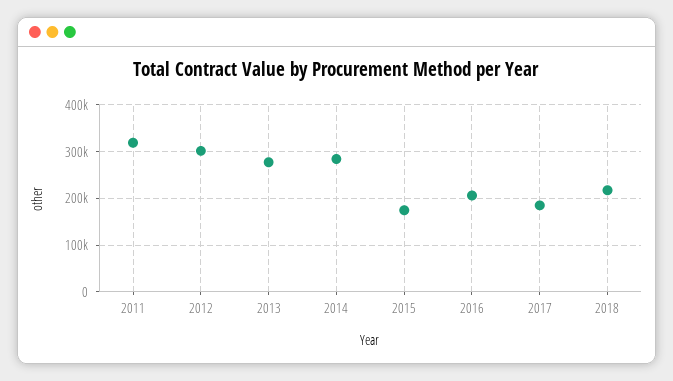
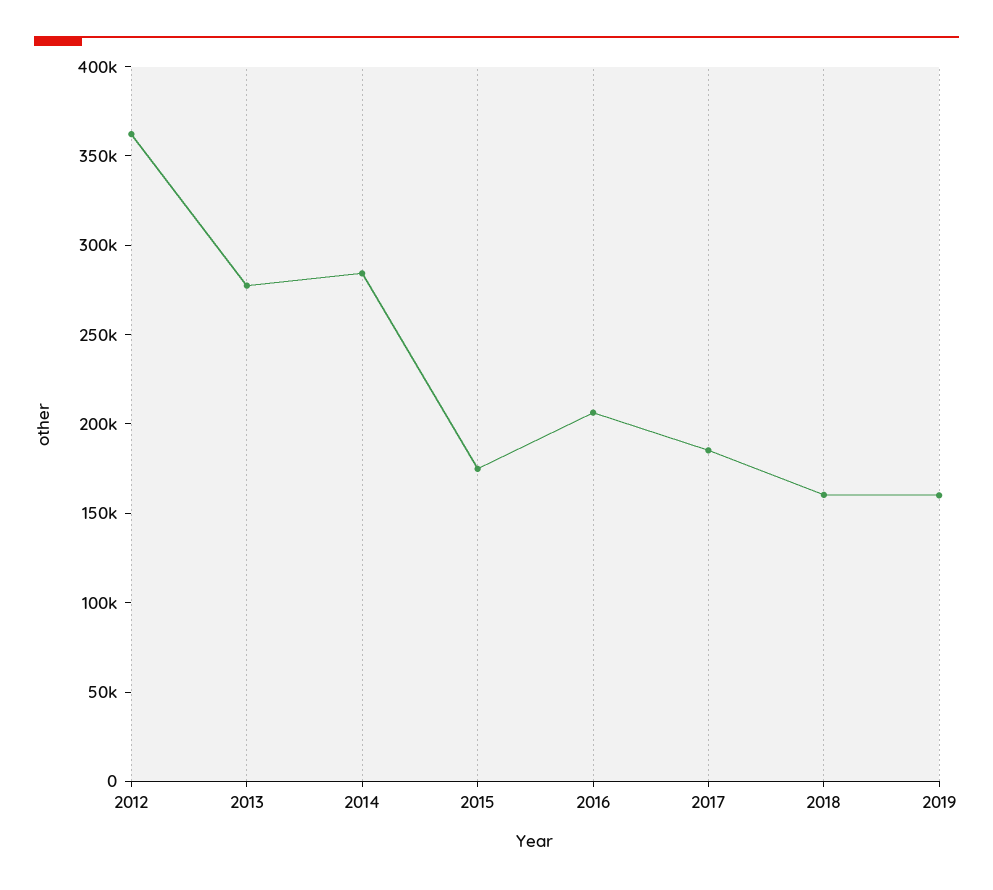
2011: 320000 -> none
2012: 300000 -> 360000
2018: 220000 -> 160000
2019: none -> 160000

